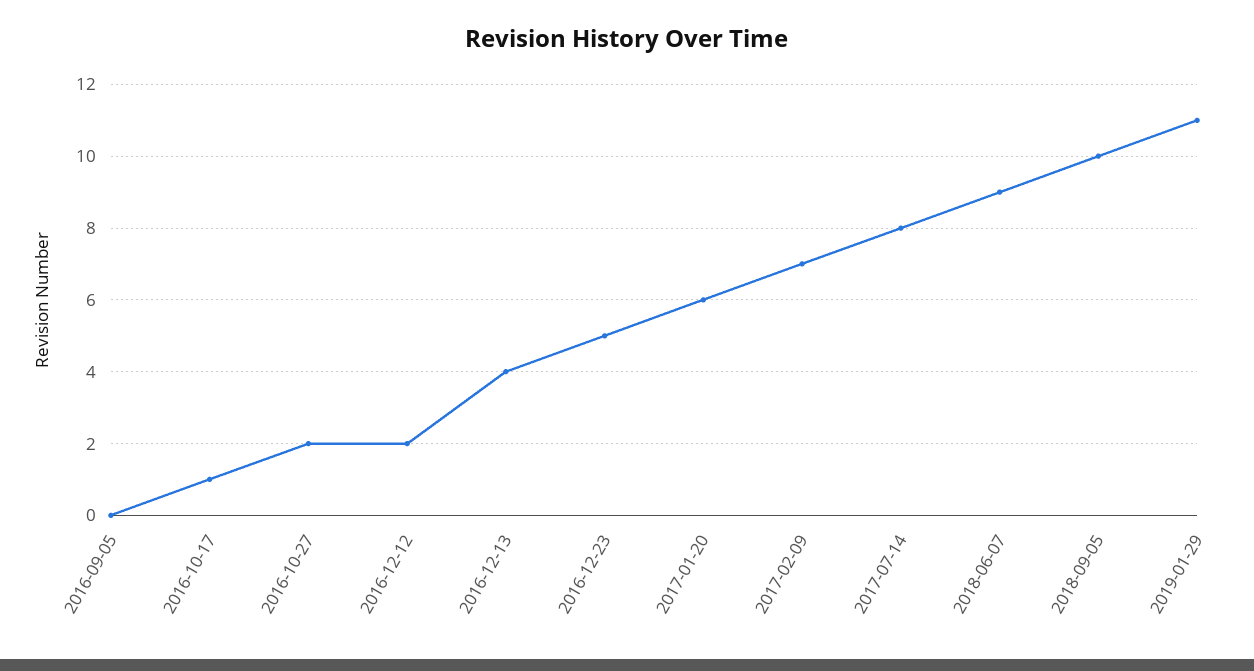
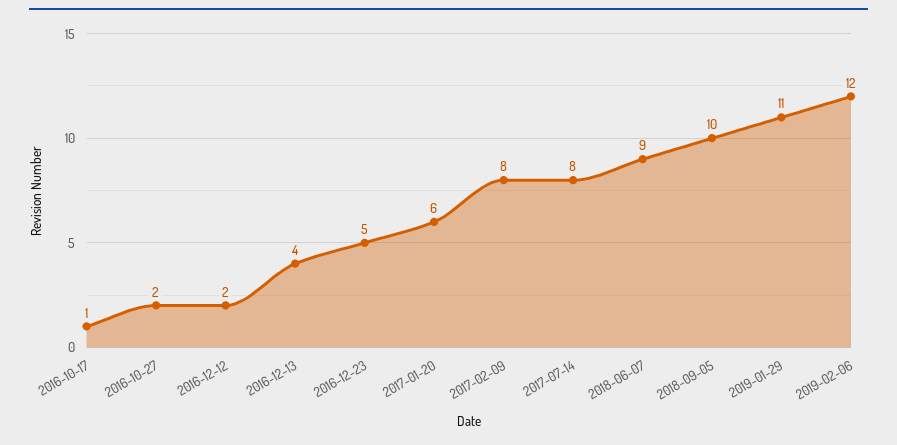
2016-09-05: 0 -> none
2017-02-09: 7 -> 8
2019-02-06: none -> 12

